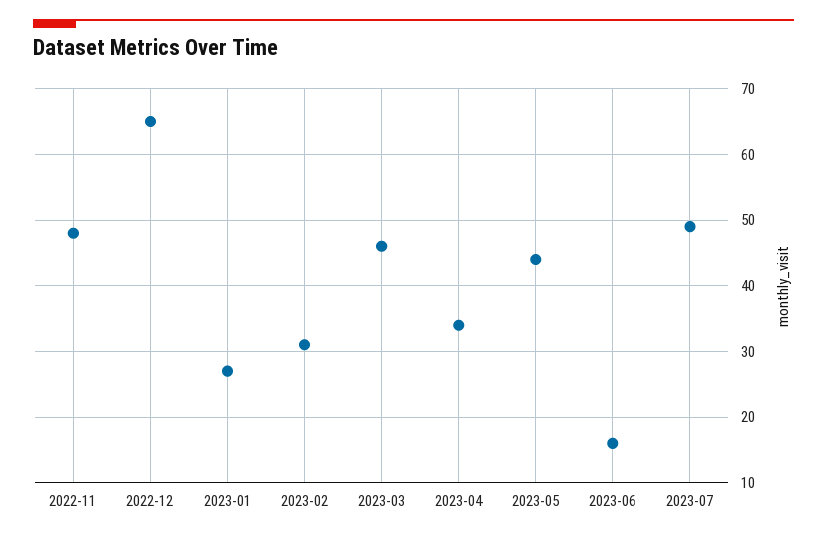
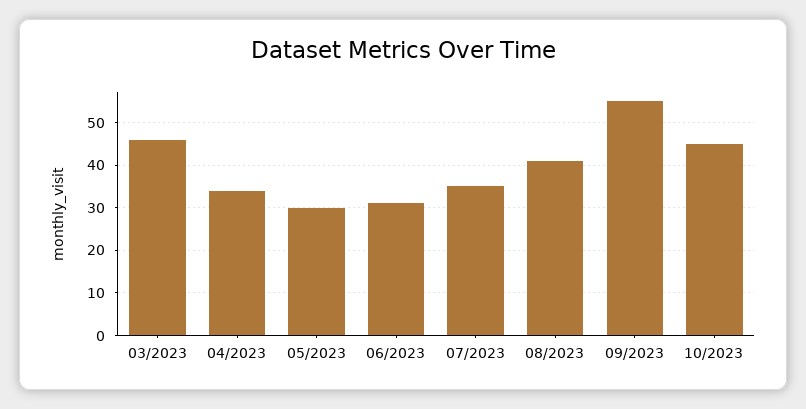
2022-11: 48 -> none
2022-12: 65 -> none
2023-01: 27 -> none
2023-02: 31 -> none
2023-05: 44 -> 30
2023-06: 16 -> 30
2023-07: 49 -> 35
08/2023: none -> 40
09/2023: none -> 55
10/2023: none -> 45

